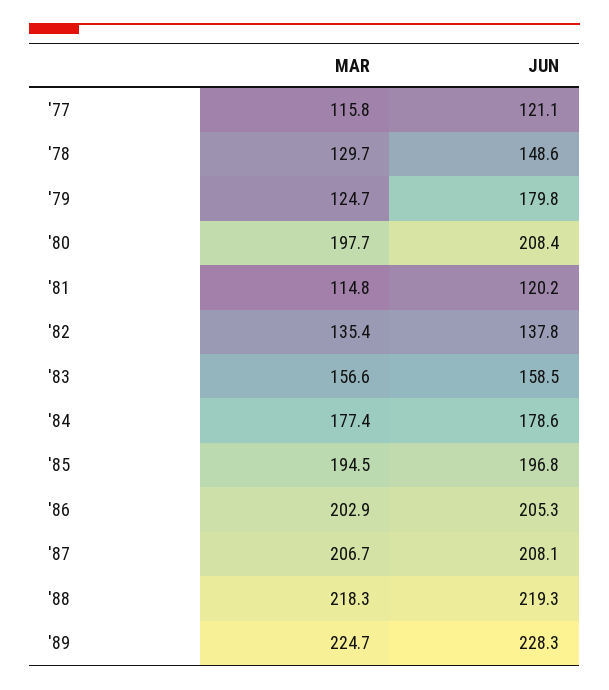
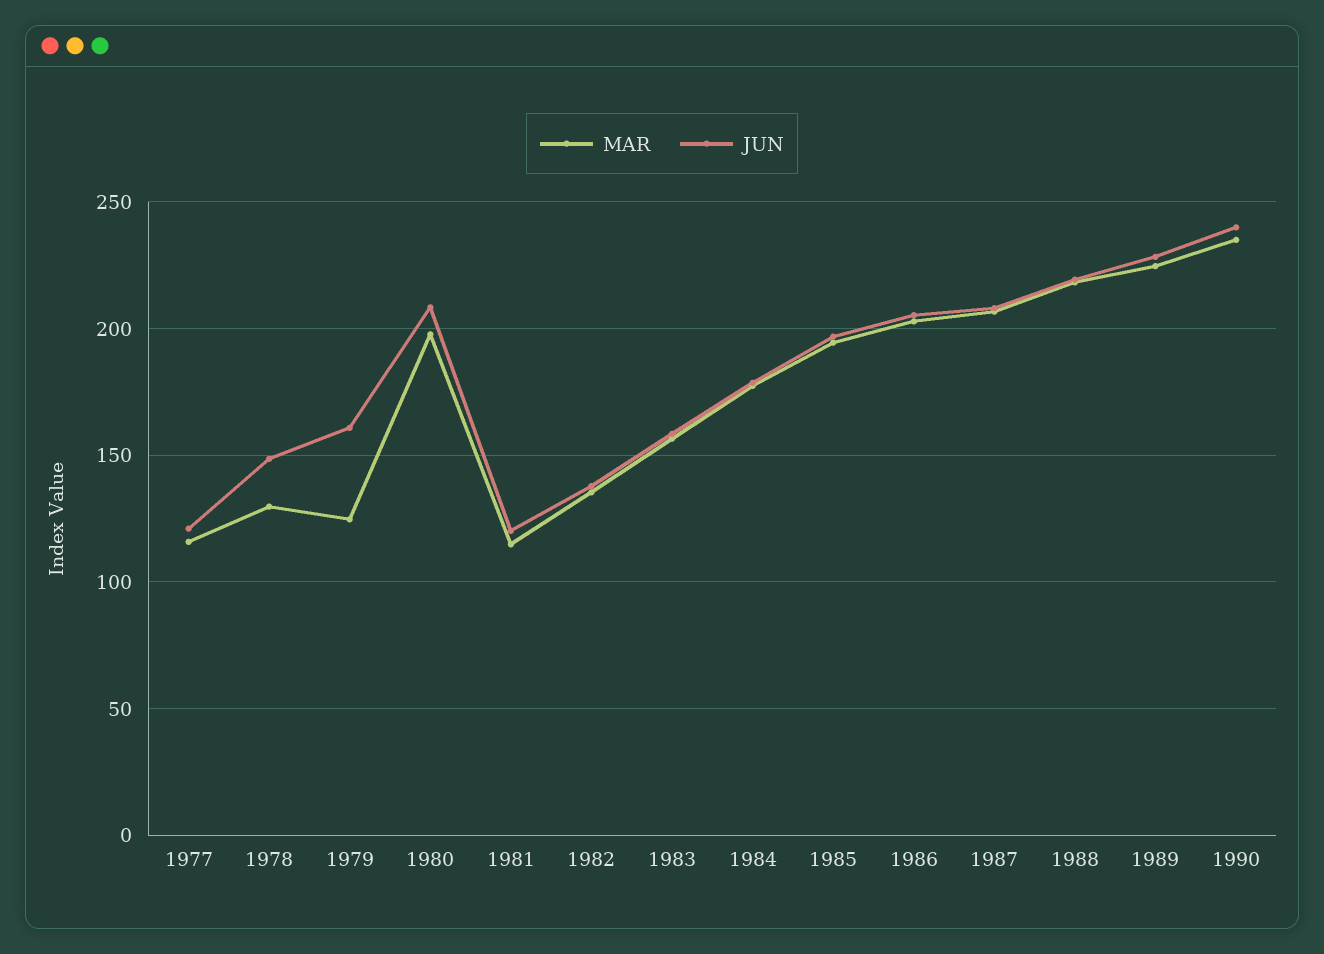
JUN, '79: 179.8 -> 160
MAR, 1990: none -> 235
JUN, 1990: none -> 240

